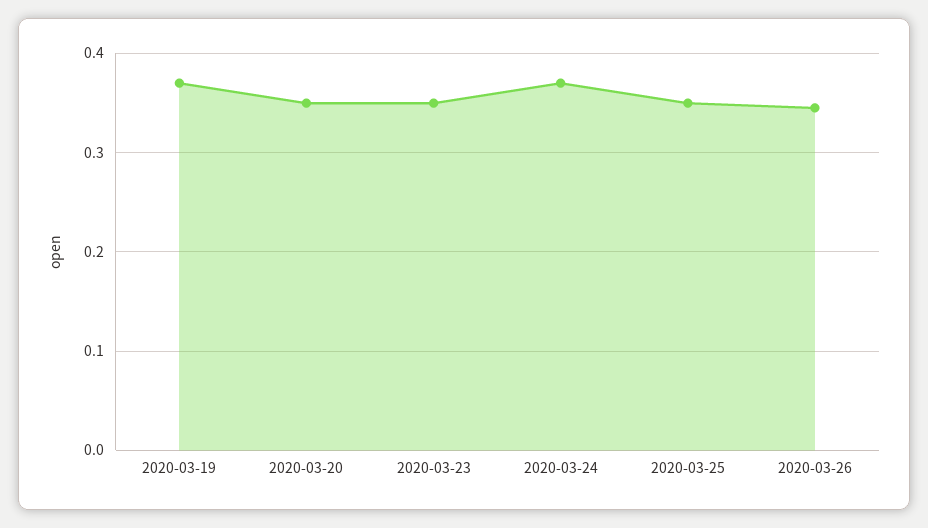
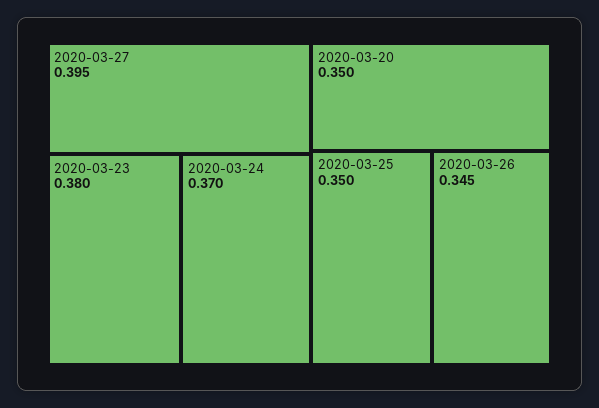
2020-03-19: 0.37 -> none
2020-03-23: 0.35 -> 0.38
2020-03-27: none -> 0.395

